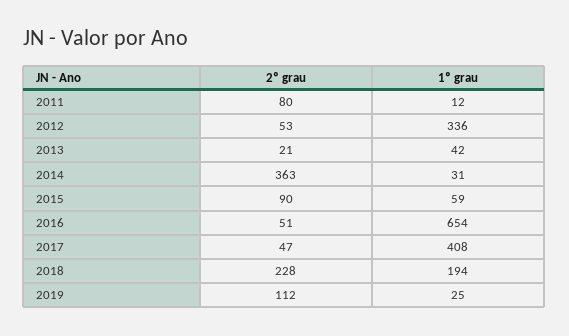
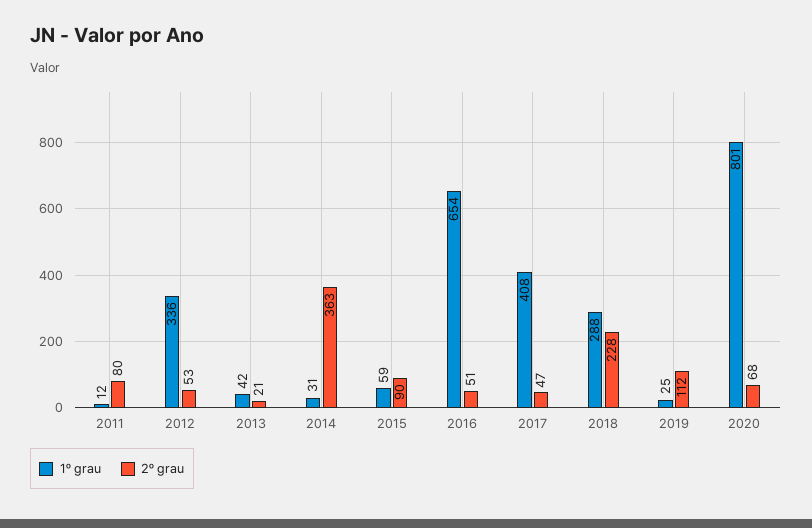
1º grau, 2018: 194 -> 288
1º grau, 2020: none -> 801
2º grau, 2020: none -> 68

